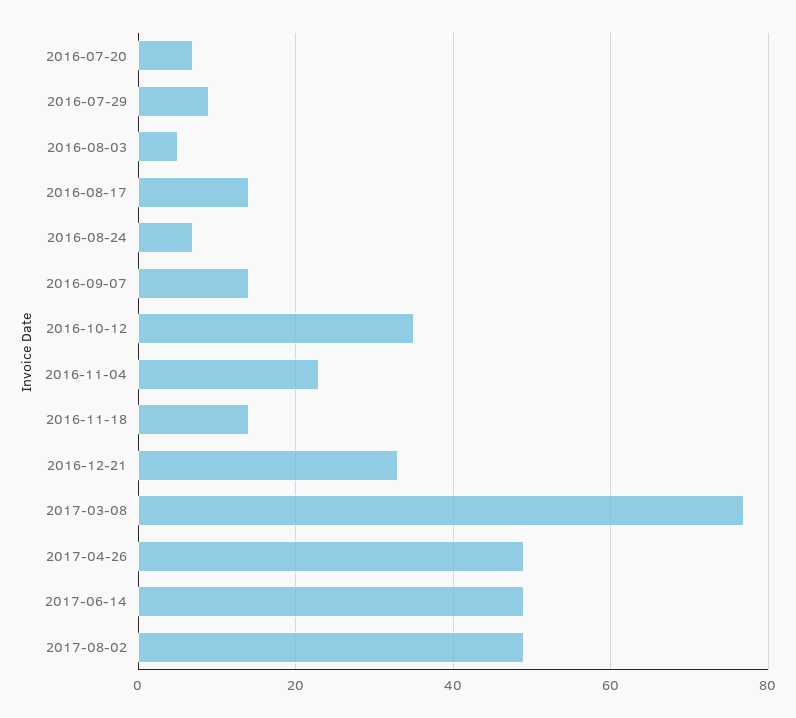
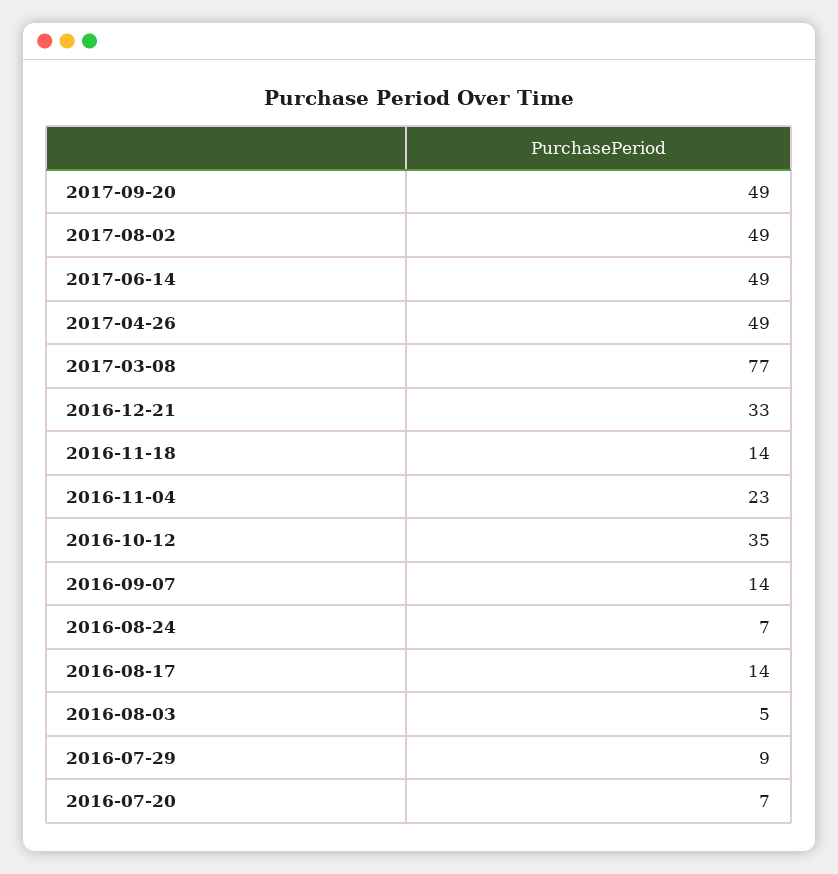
2017-09-20: none -> 49

